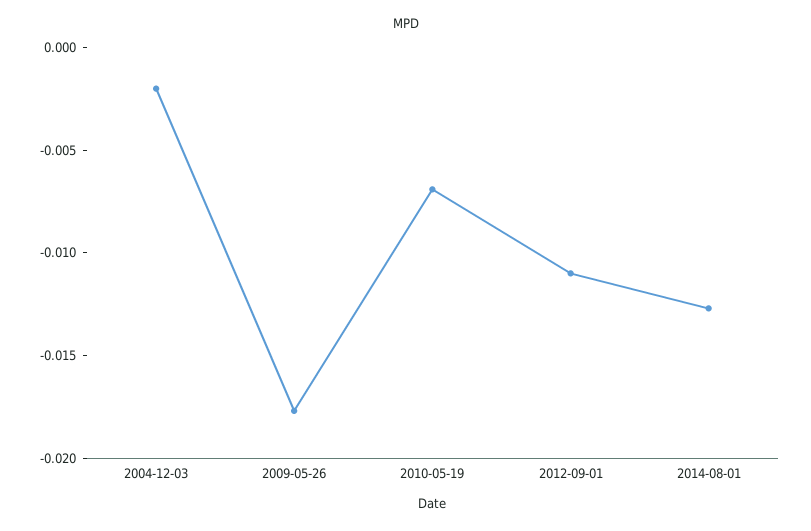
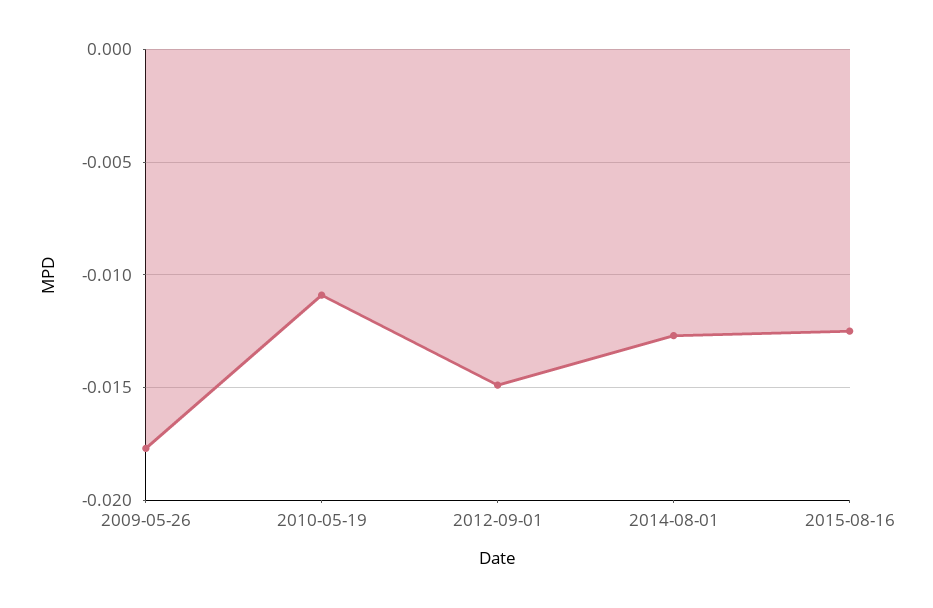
2004-12-03: -0.002 -> none
2010-05-19: -0.007 -> -0.011
2012-09-01: -0.011 -> -0.015
2015-08-16: none -> -0.0125

